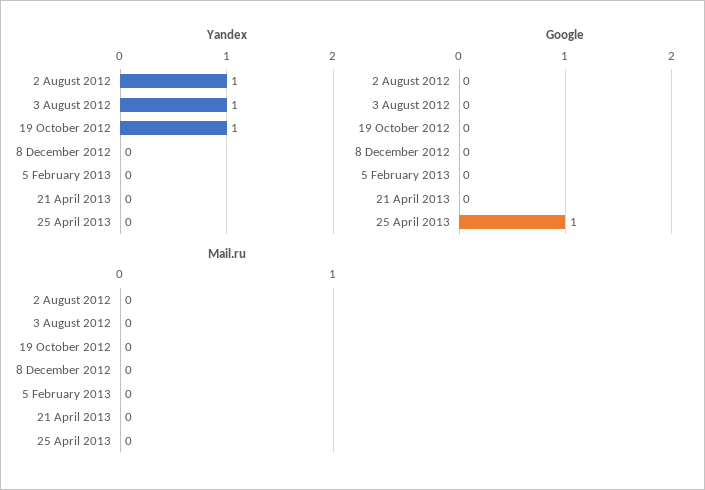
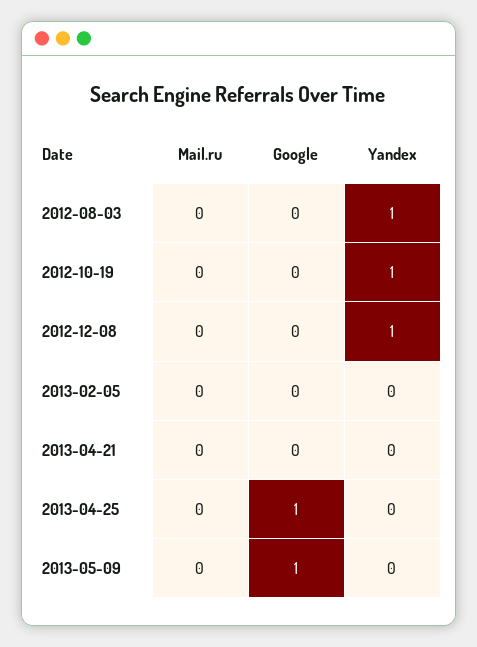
Yandex, 2 August 2012: 1 -> none
Yandex, 8 December 2012: 0 -> 1
Google, 2 August 2012: 0 -> none
Mail.ru, 2 August 2012: 0 -> none
Mail.ru, 2013-05-09: none -> 0
Google, 2013-05-09: none -> 1
Yandex, 2013-05-09: none -> 0

